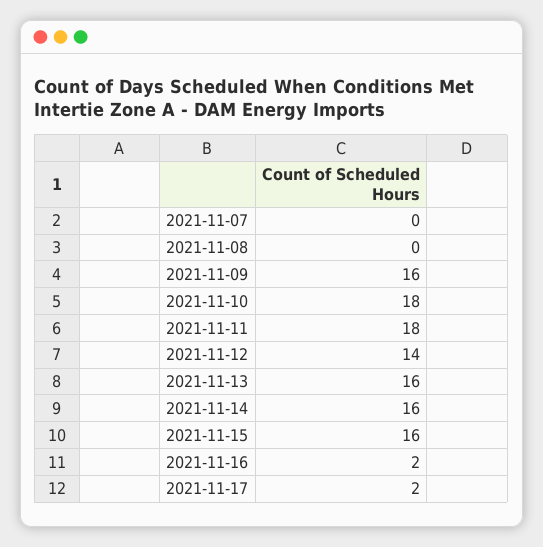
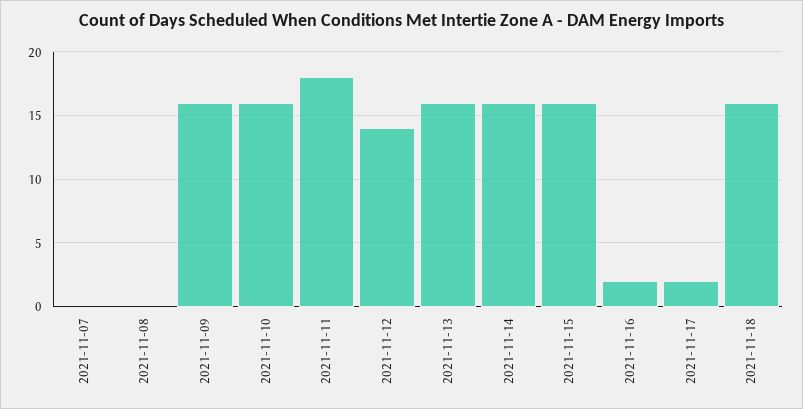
2021-11-10: 18 -> 16
2021-11-18: none -> 16

